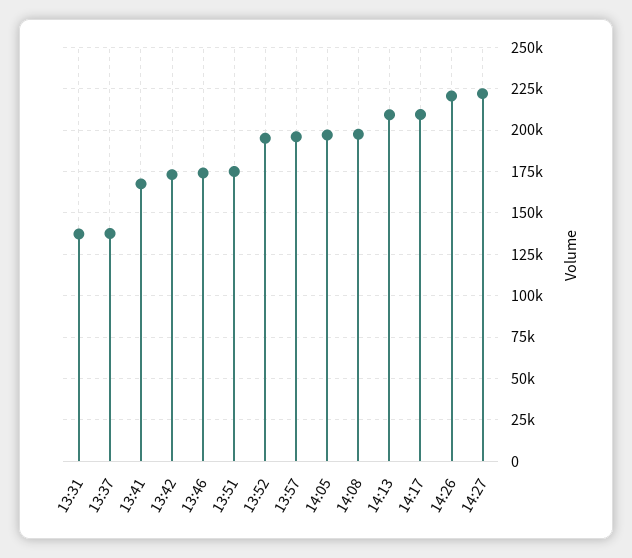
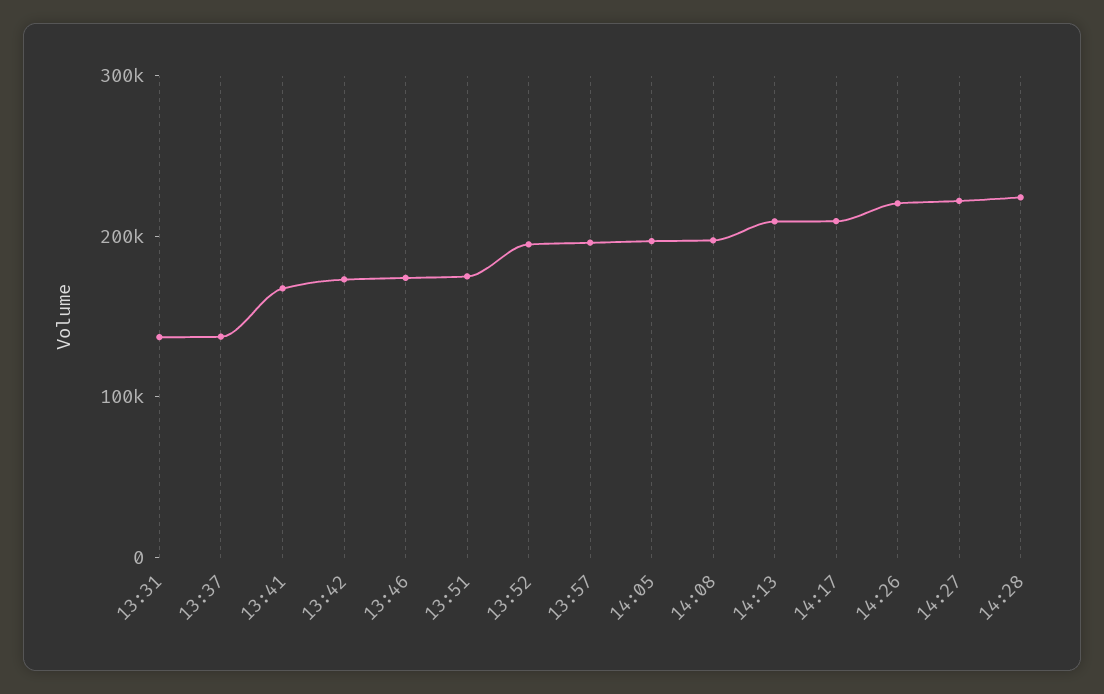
14:28: none -> 220000

